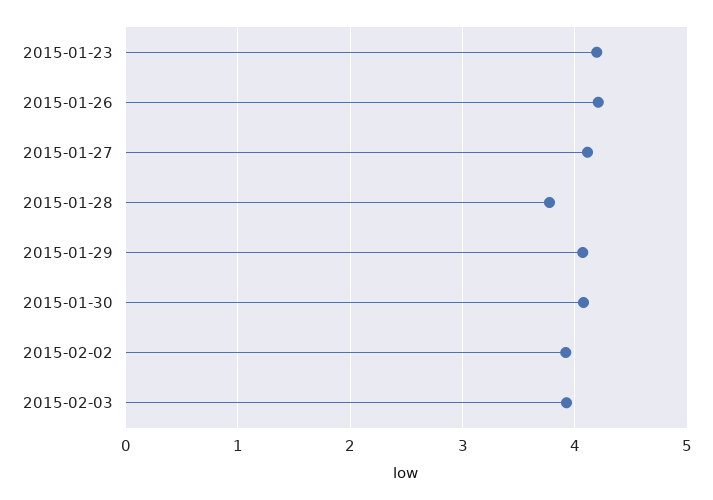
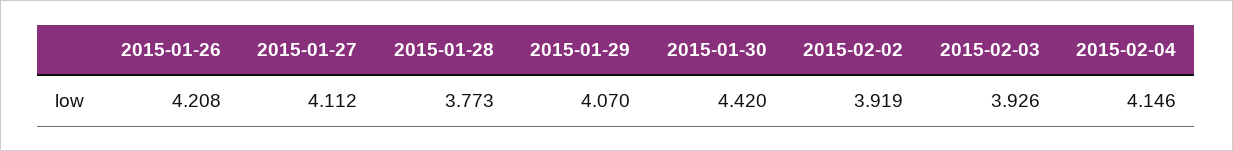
2015-01-23: 4.2 -> none
2015-01-30: 4.1 -> 4.42
2015-02-04: none -> 4.146

